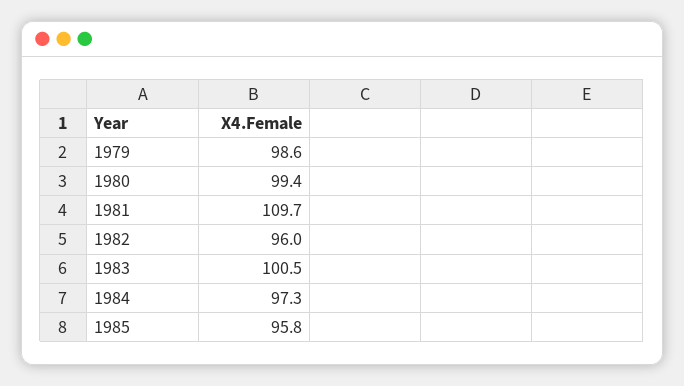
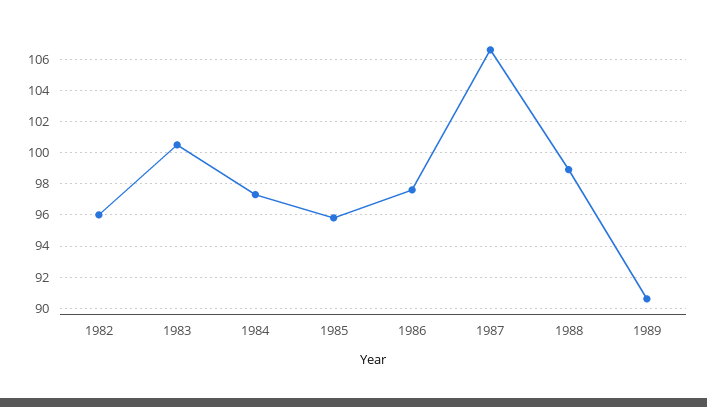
1979: 98.6 -> none
1980: 99.4 -> none
1981: 109.7 -> none
1986: none -> 97.5
1987: none -> 106.5
1988: none -> 99
1989: none -> 90.5

